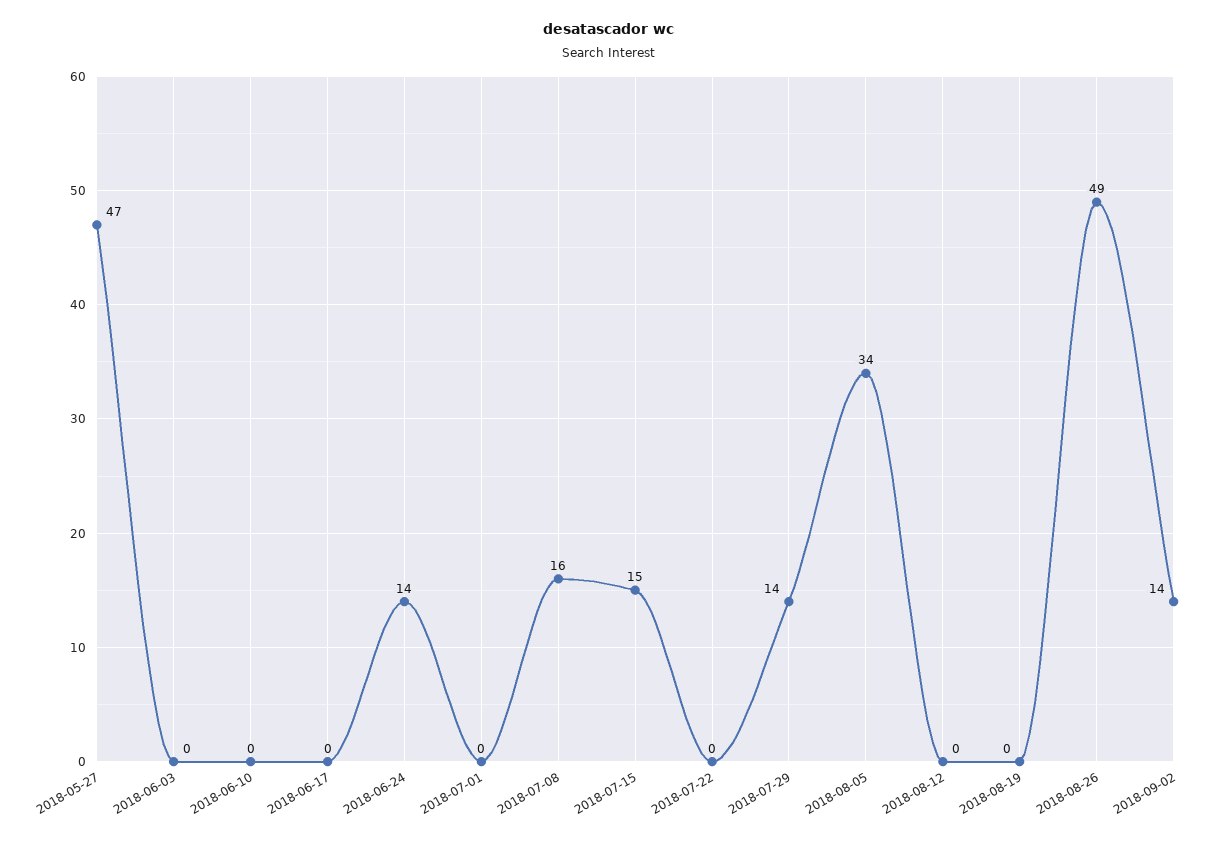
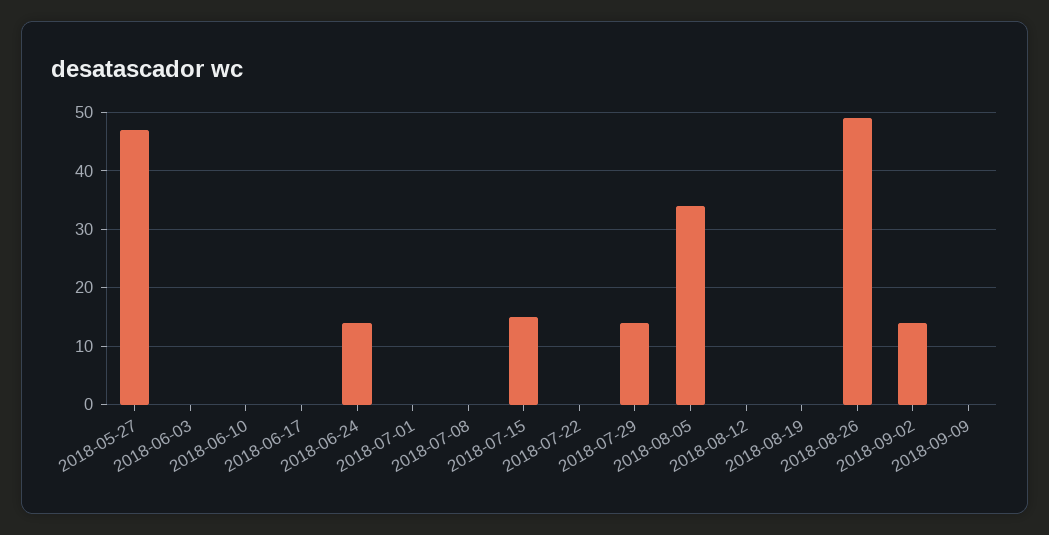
2018-07-08: 16 -> 0
2018-09-09: none -> 0

